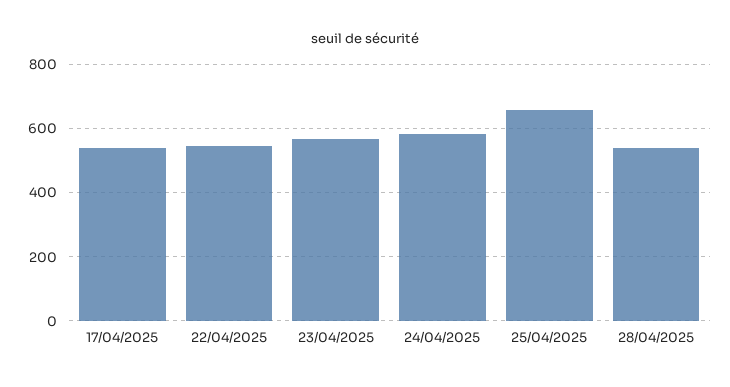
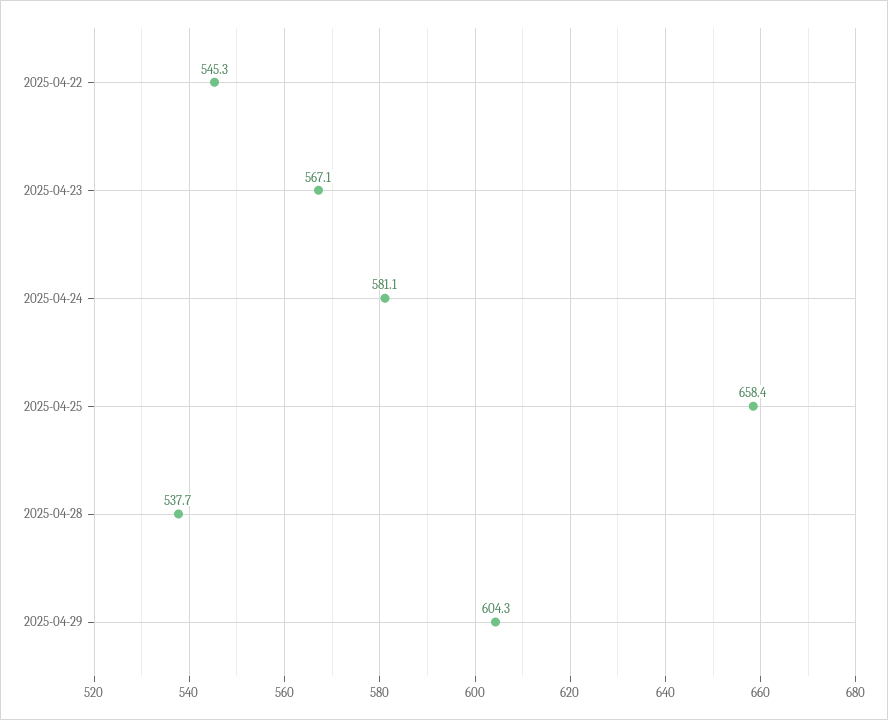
17/04/2025: 540 -> none
2025-04-29: none -> 604.3

